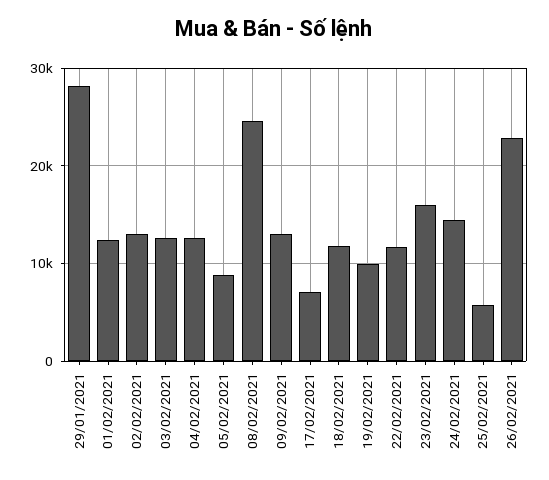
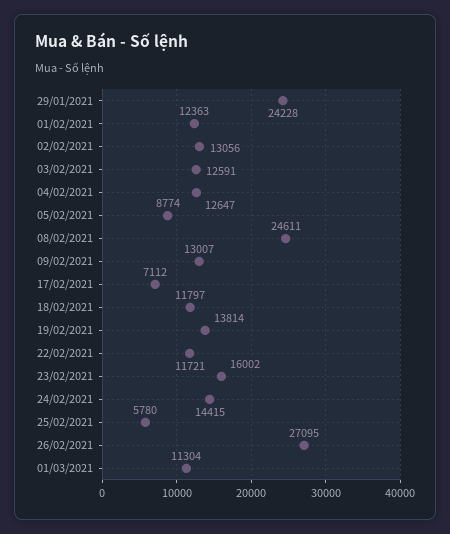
29/01/2021: 28000 -> 24228
19/02/2021: 10000 -> 13814
26/02/2021: 23000 -> 27095
01/03/2021: none -> 11304

